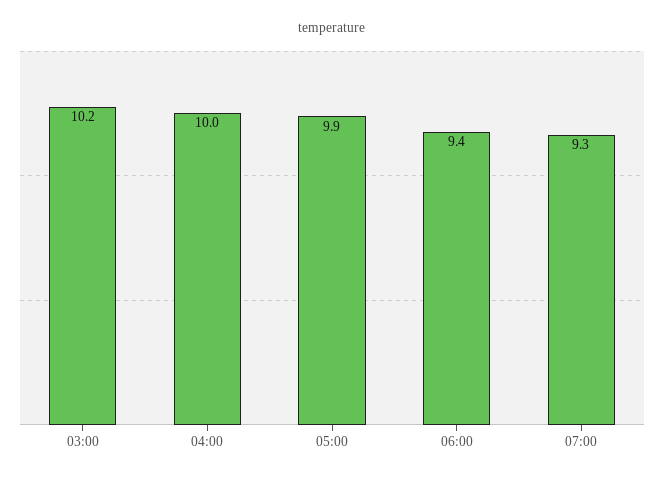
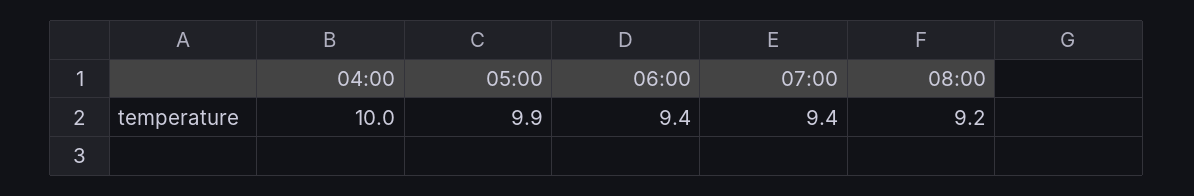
03:00: 10.2 -> none
07:00: 9.3 -> 9.4
08:00: none -> 9.2

